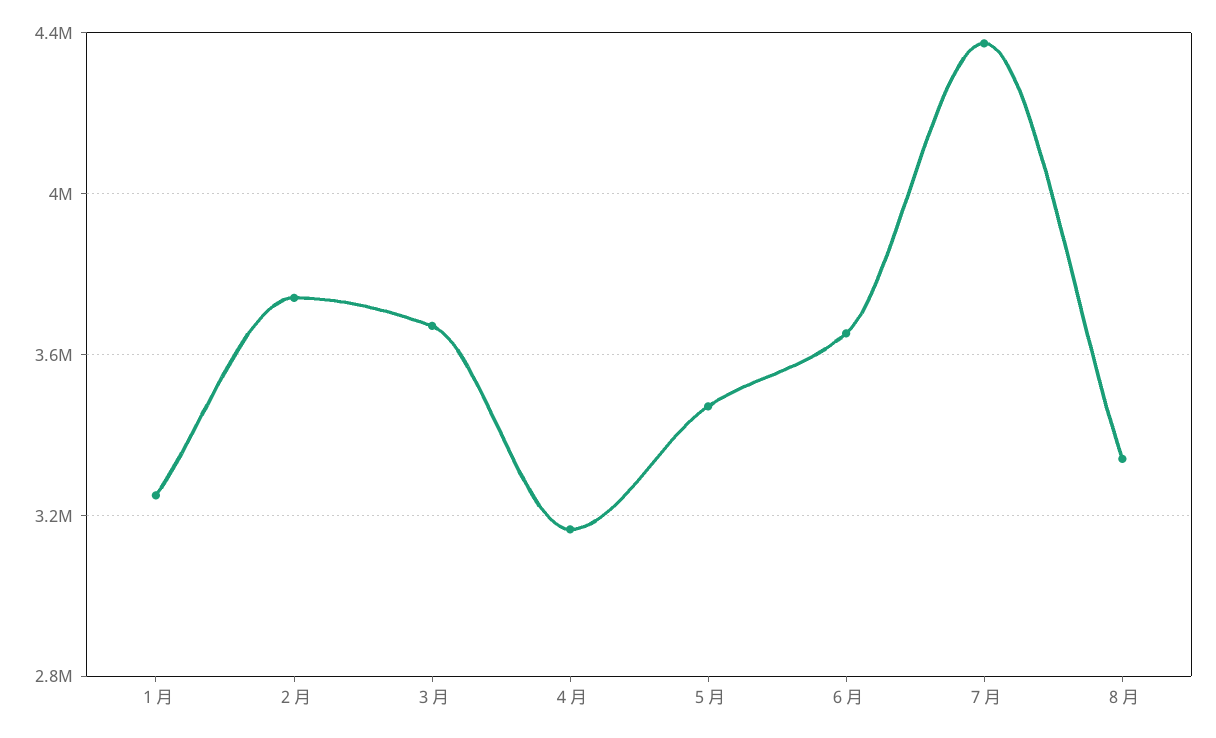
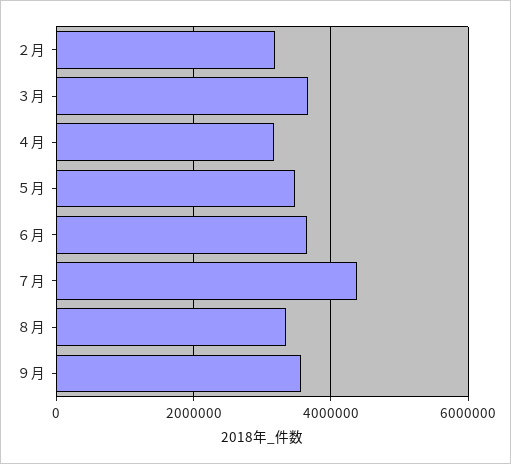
１月: 3250000 -> none
２月: 3750000 -> 3200000
９月: none -> 3600000

